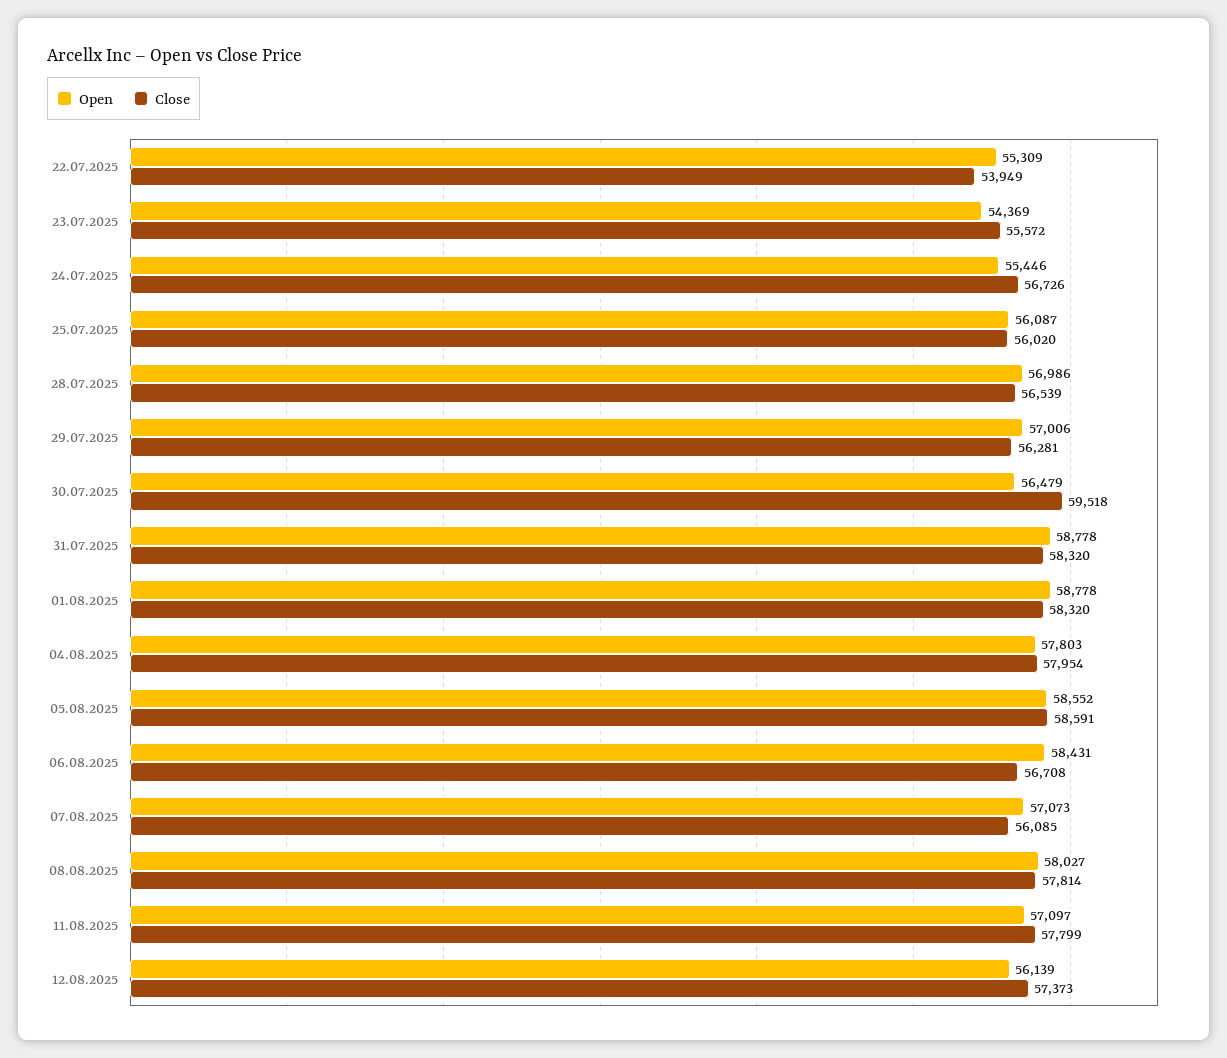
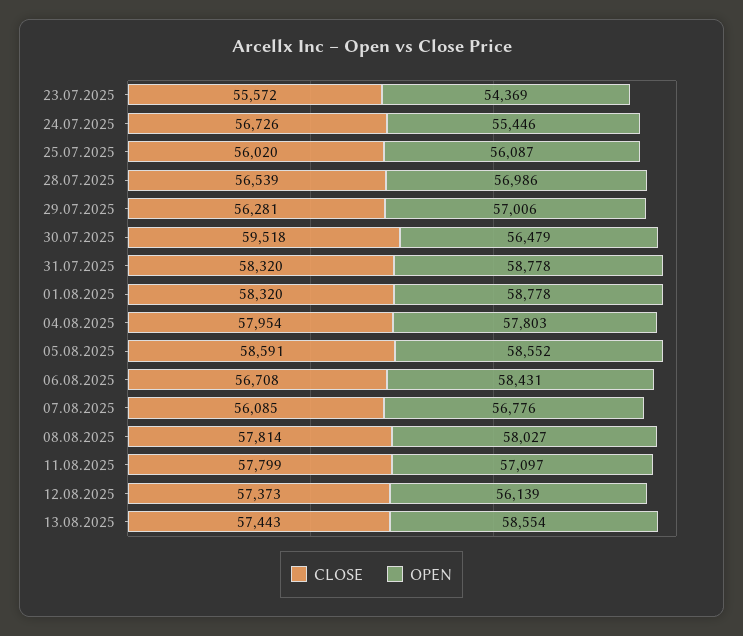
Open, 22.07.2025: 55309 -> none
Close, 22.07.2025: 53949 -> none
Open, 07.08.2025: 57073 -> 56776
Close, 13.08.2025: none -> 57443
Open, 13.08.2025: none -> 58554

